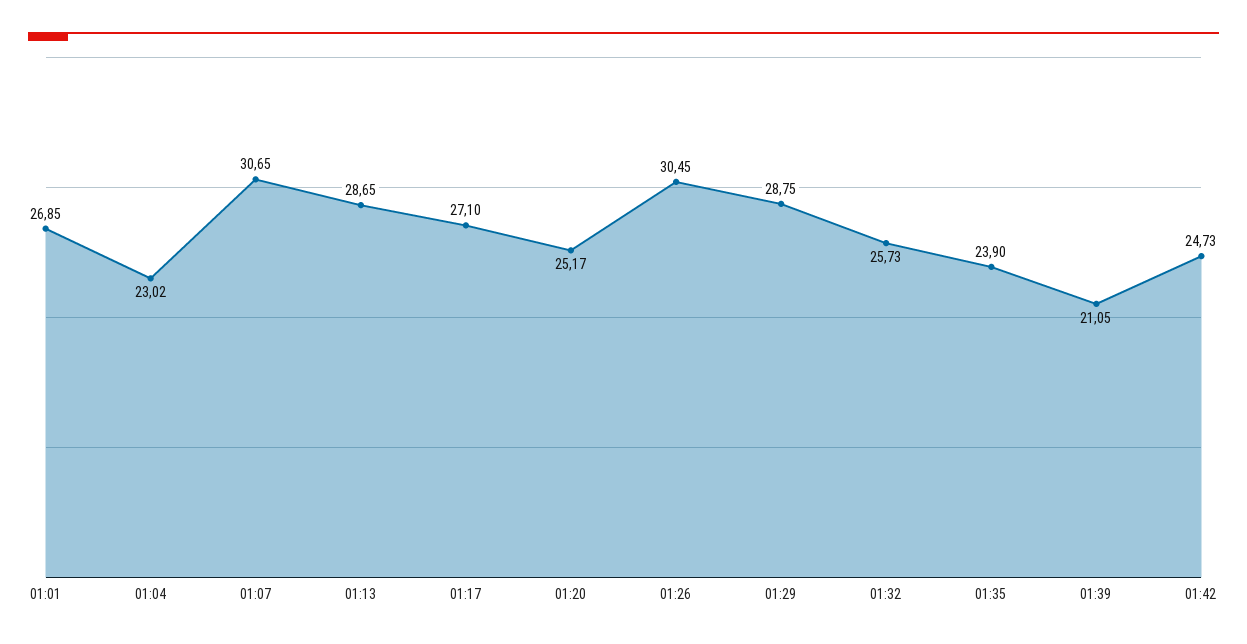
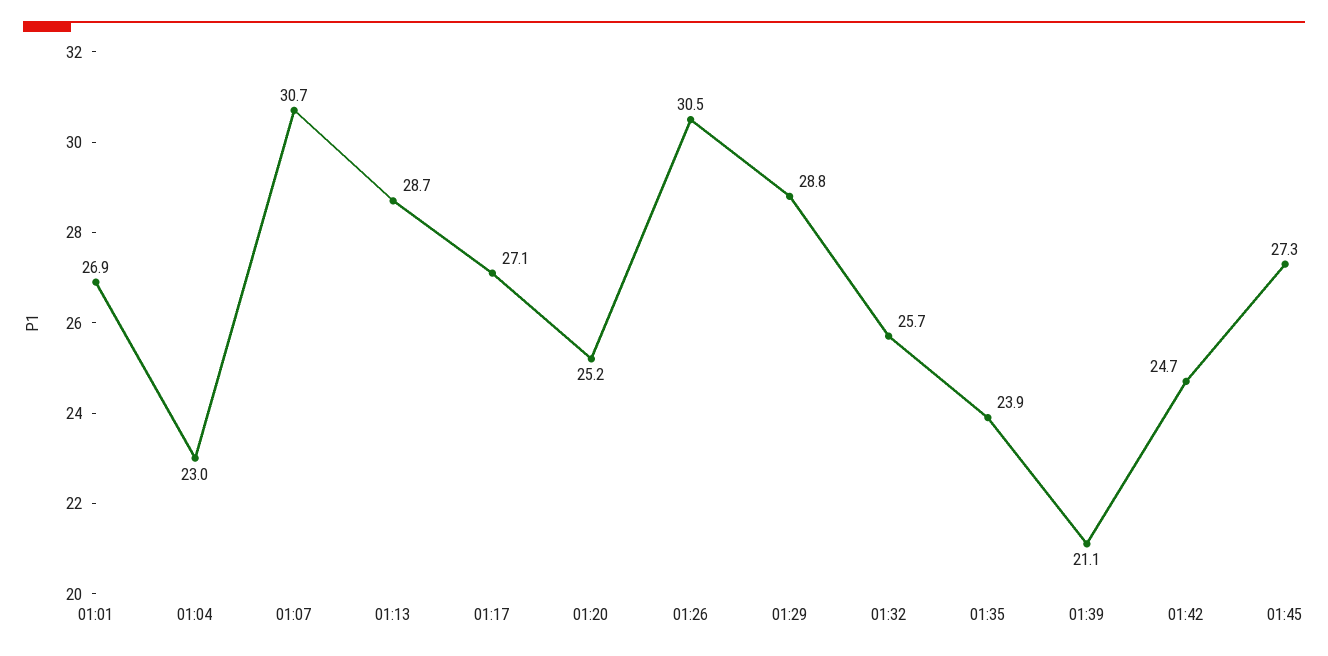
01:45: none -> 27.3

